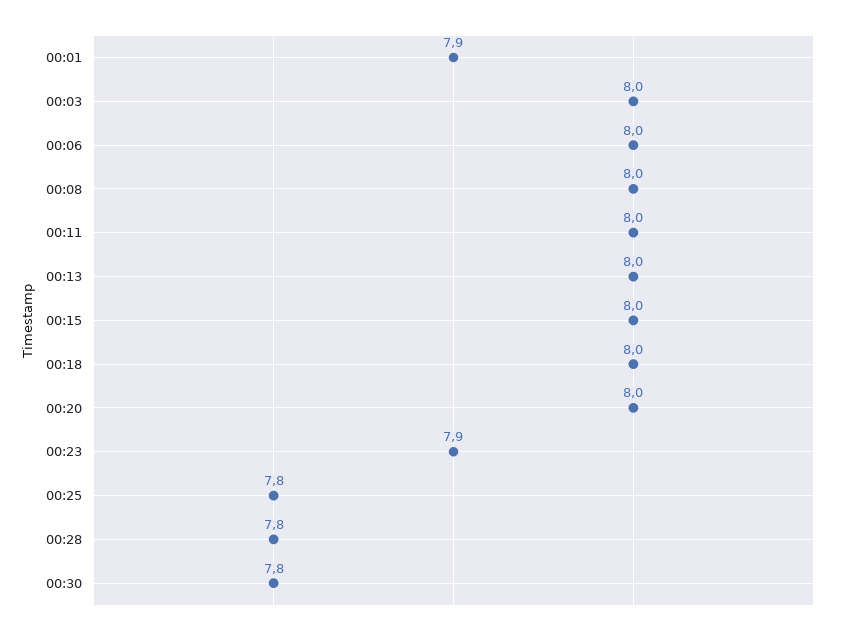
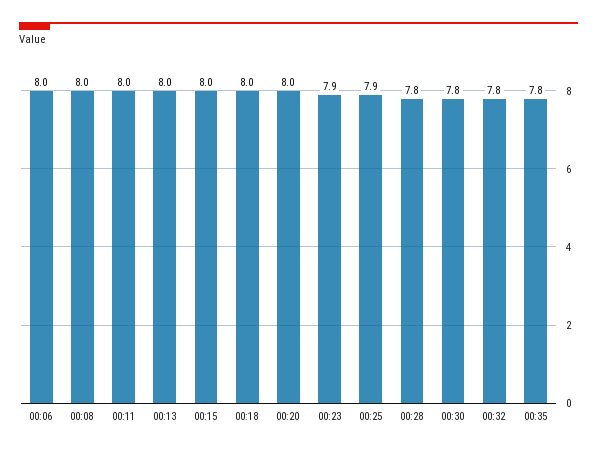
00:01: 7.9 -> none
00:03: 8 -> none
00:25: 7.8 -> 7.9
00:32: none -> 7.8
00:35: none -> 7.8

